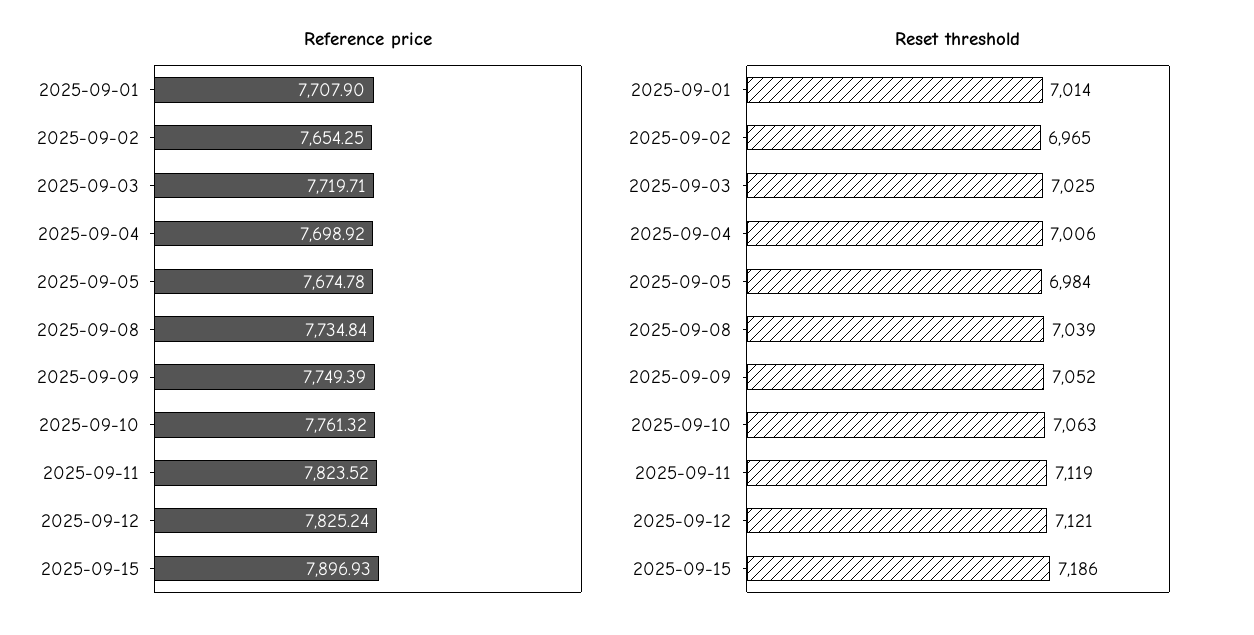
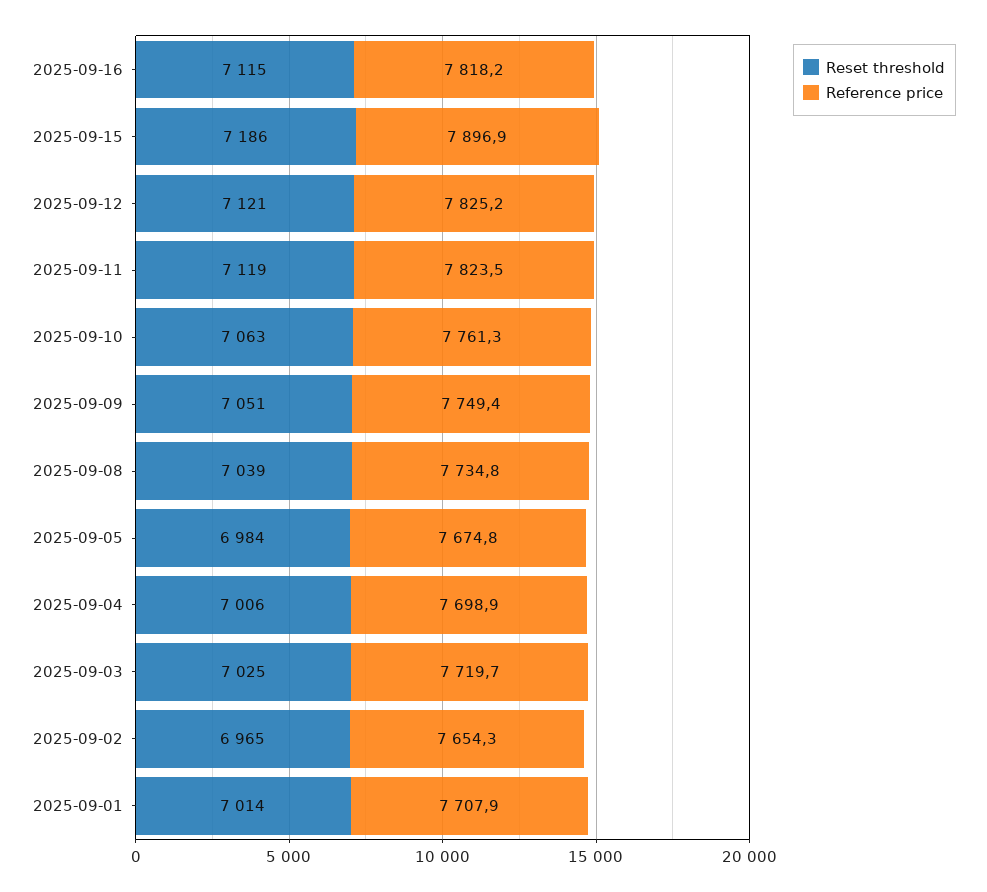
Reset threshold, 2025-09-09: 7052 -> 7051
Reset threshold, 2025-09-16: none -> 7115
Reference price, 2025-09-16: none -> 7818.2

